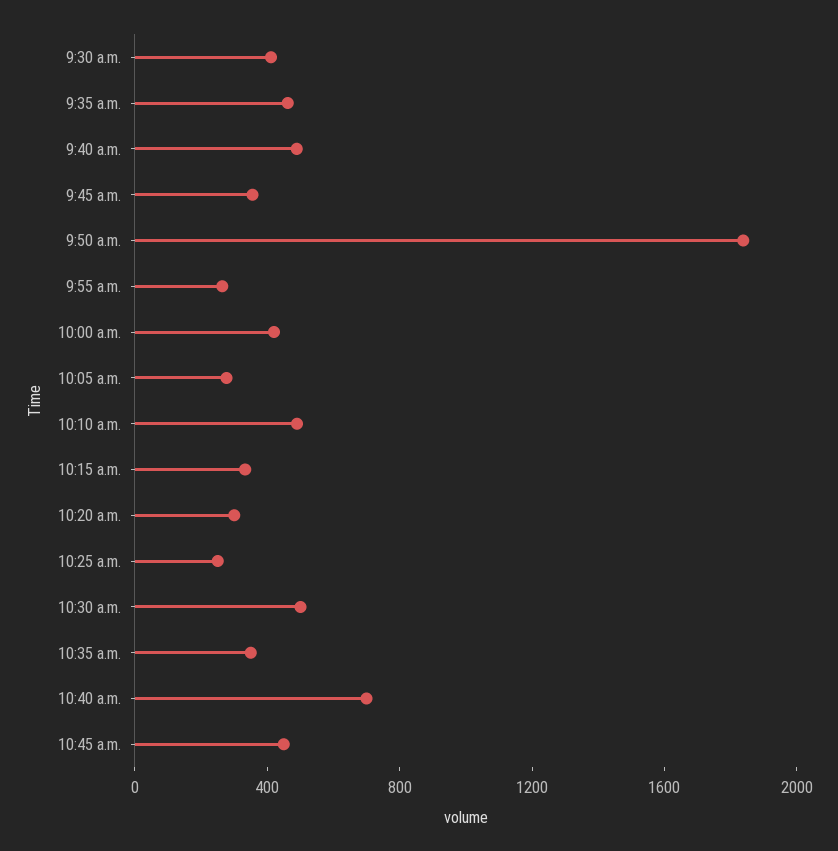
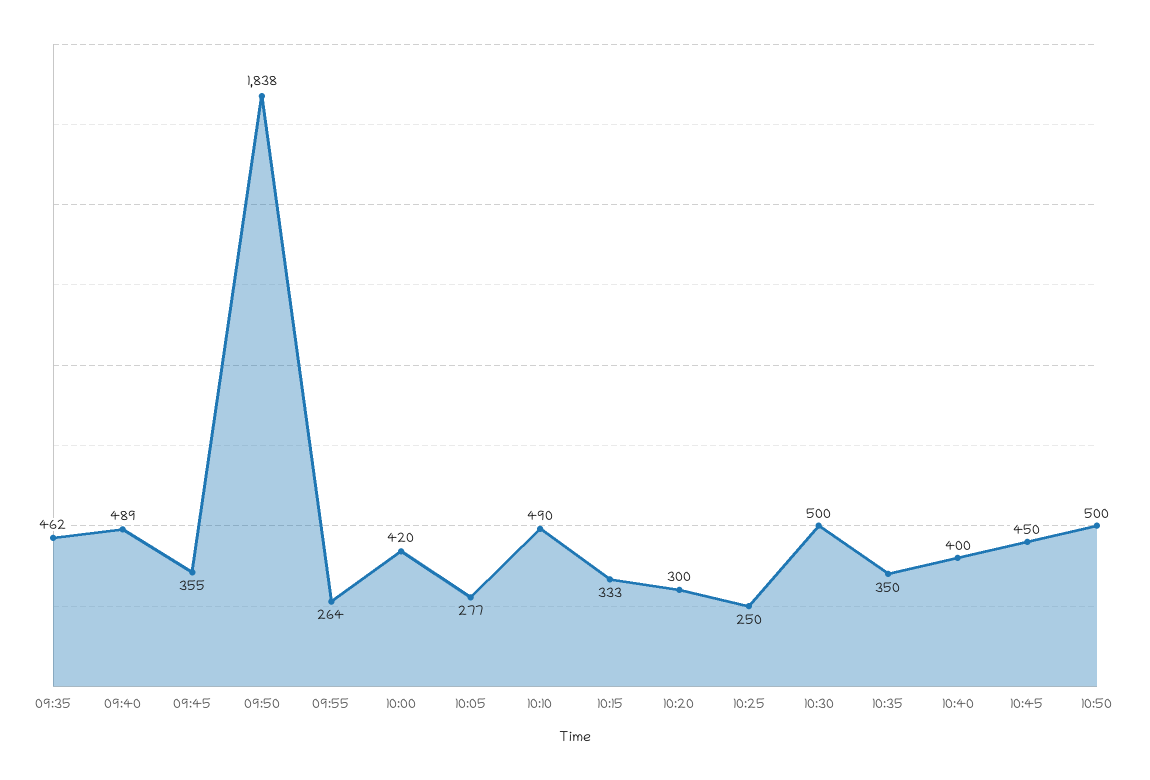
9:30 a.m.: 400 -> none
10:40 a.m.: 700 -> 400
10:50: none -> 500

